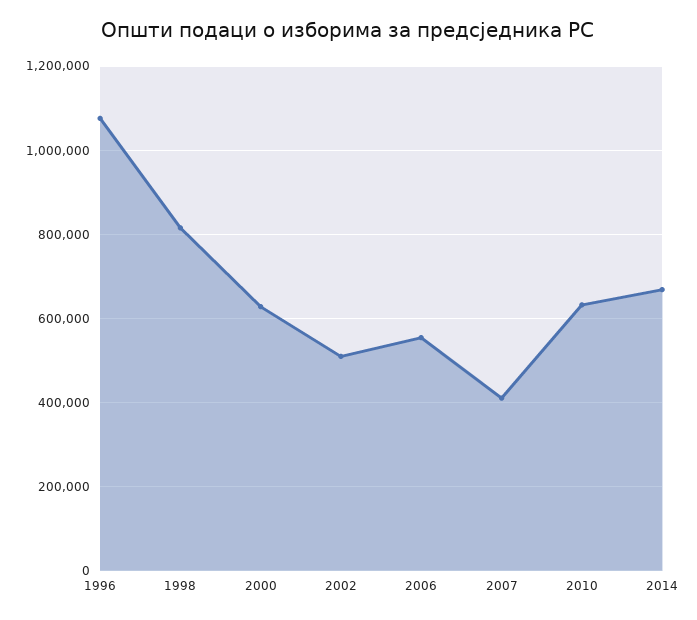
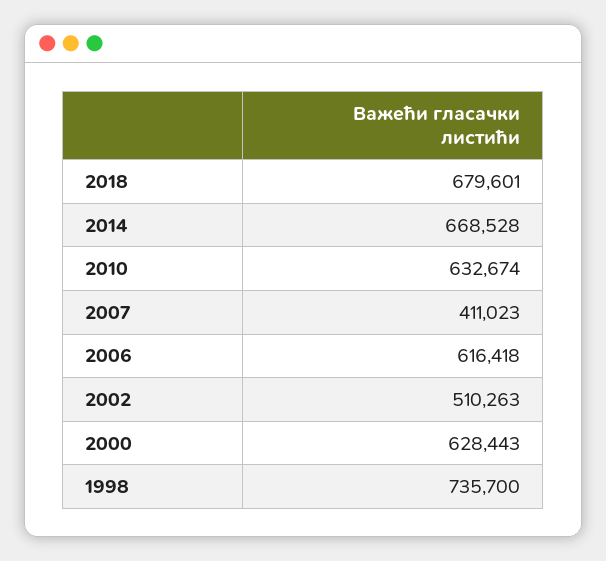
1996: 1080000 -> none
1998: 820000 -> 735700
2006: 560000 -> 616418
2018: none -> 679601

